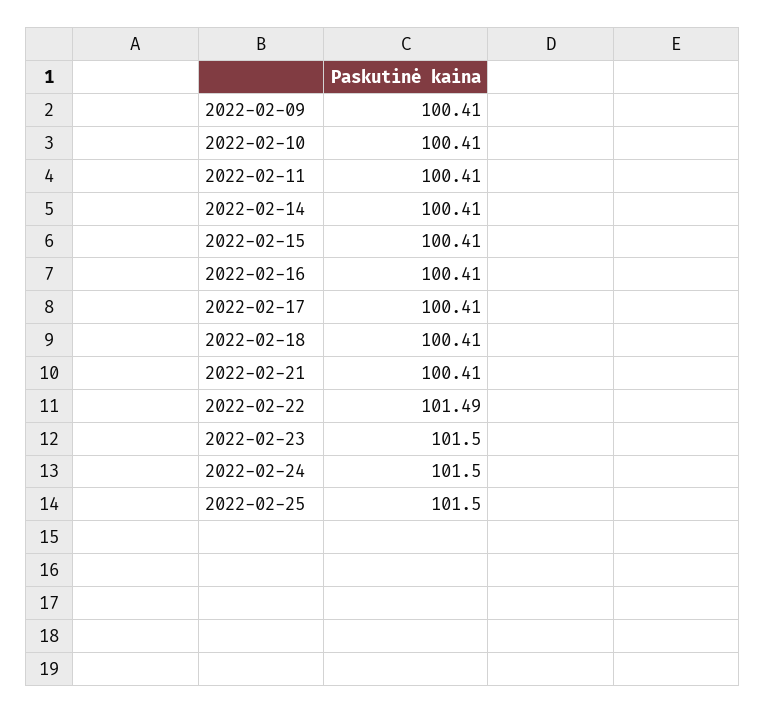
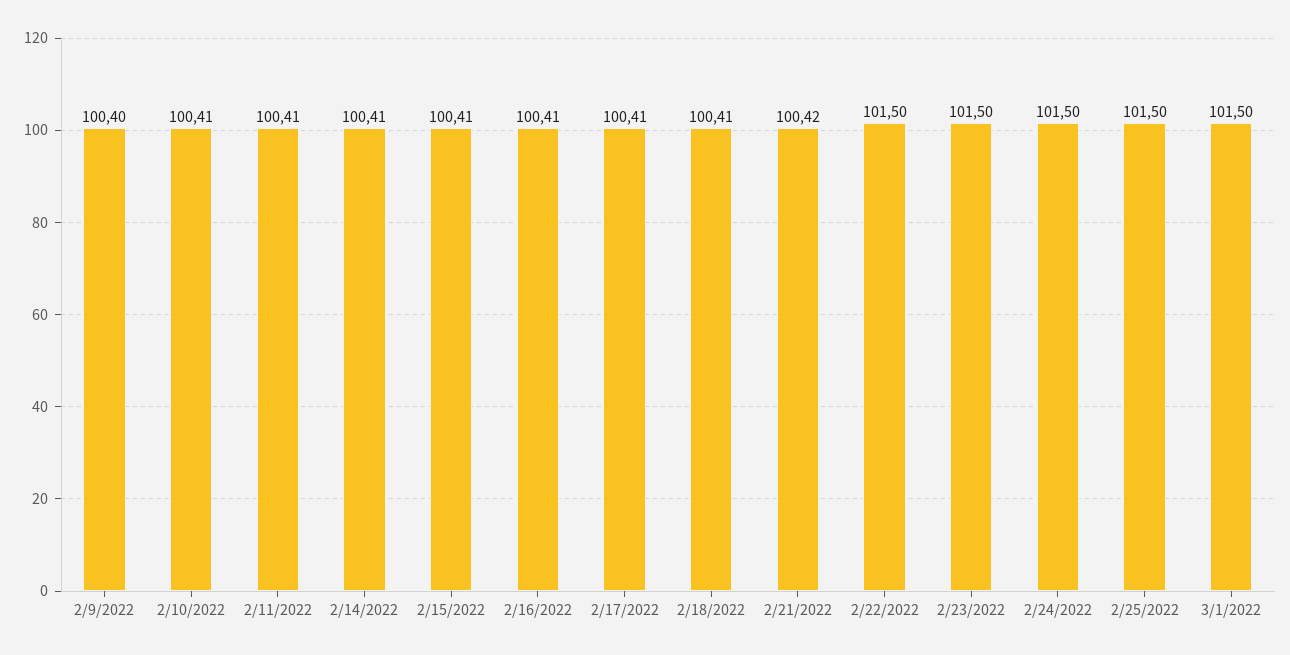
2022-02-09: 100.41 -> 100.4
2022-02-21: 100.41 -> 100.42
2022-02-22: 101.49 -> 101.5
3/1/2022: none -> 101.5

